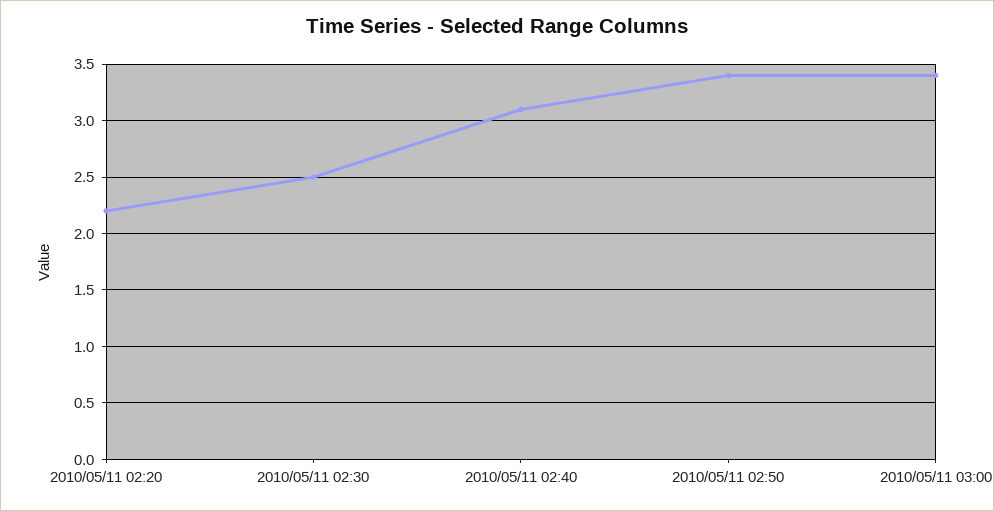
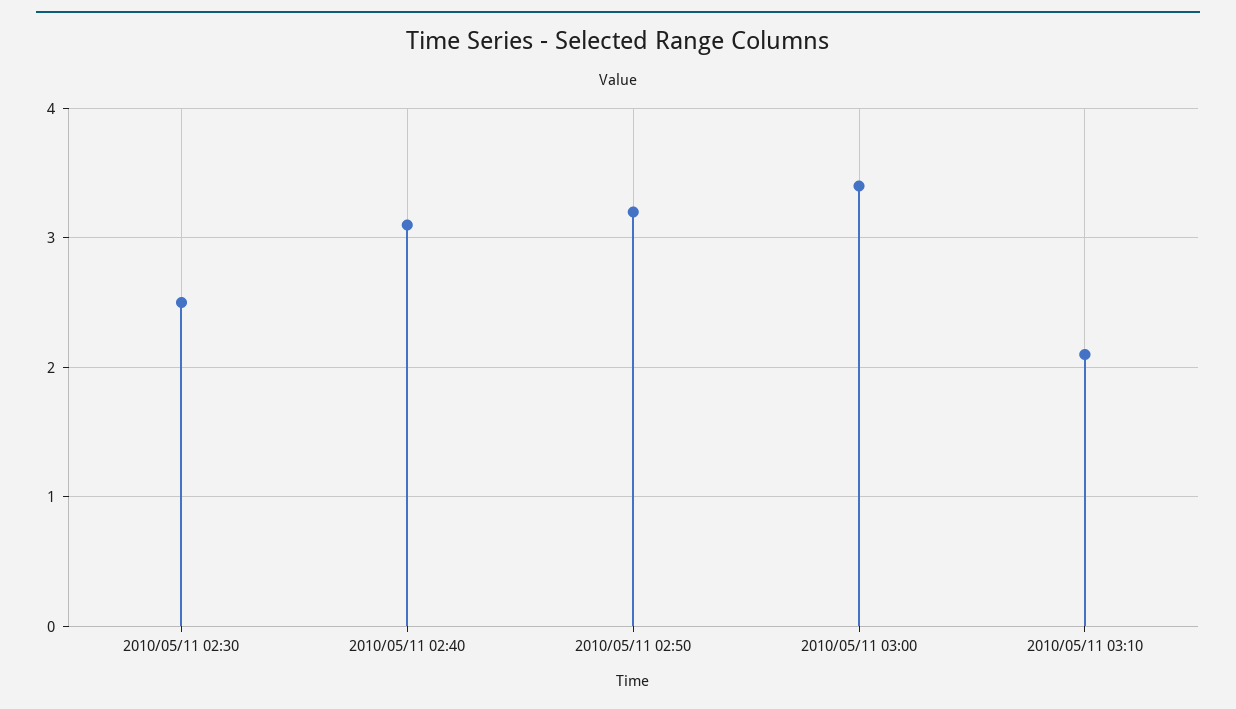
2010/05/11 02:20: 2.2 -> none
2010/05/11 02:50: 3.4 -> 3.2
2010/05/11 03:10: none -> 2.1

